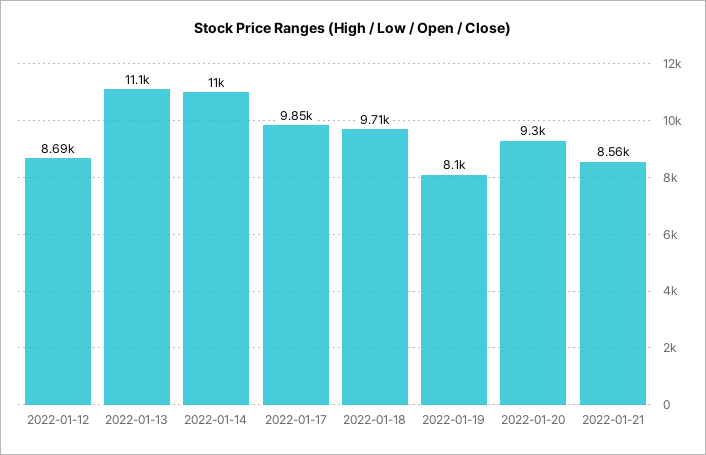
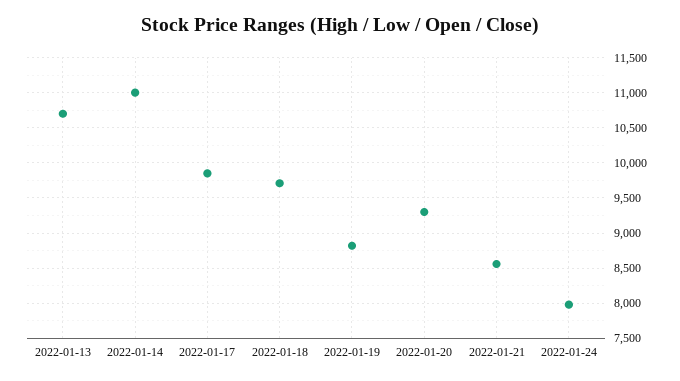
2022-01-12: 8690 -> none
2022-01-13: 11100 -> 10700
2022-01-19: 8100 -> 8800
2022-01-24: none -> 8000

